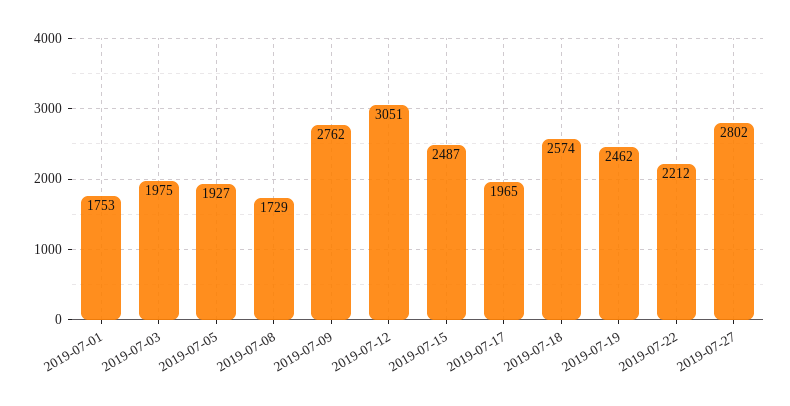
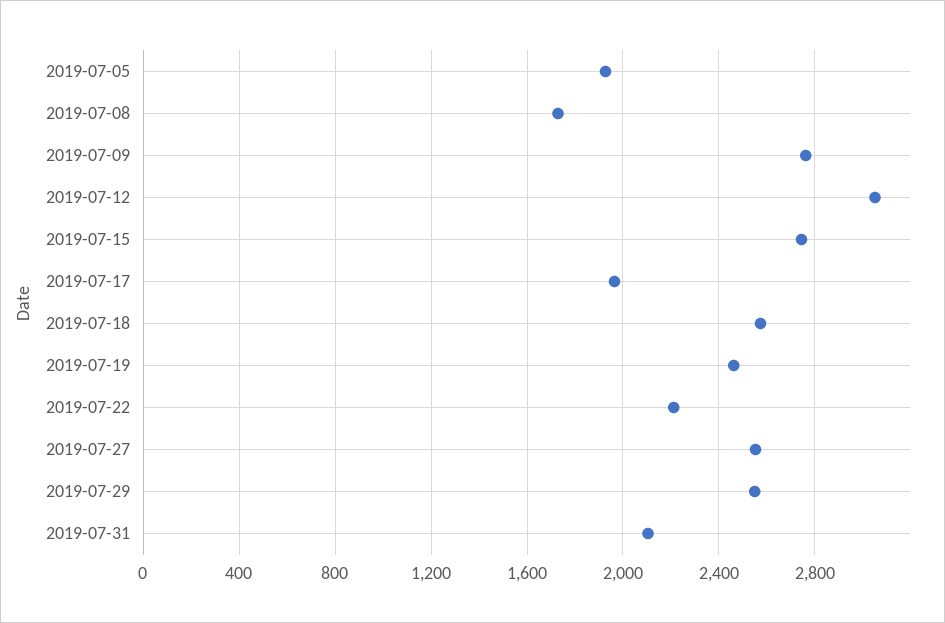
2019-07-01: 1753 -> none
2019-07-03: 1975 -> none
2019-07-15: 2487 -> 2750
2019-07-27: 2802 -> 2550
2019-07-29: none -> 2550
2019-07-31: none -> 2100

